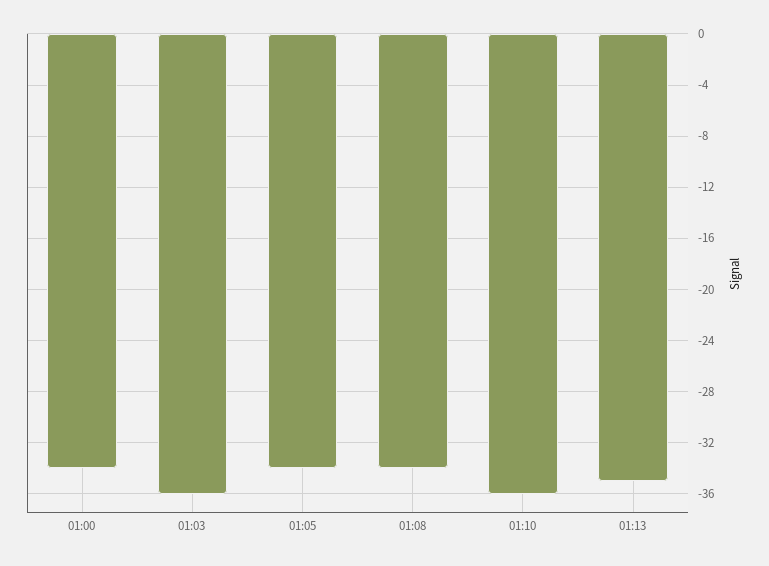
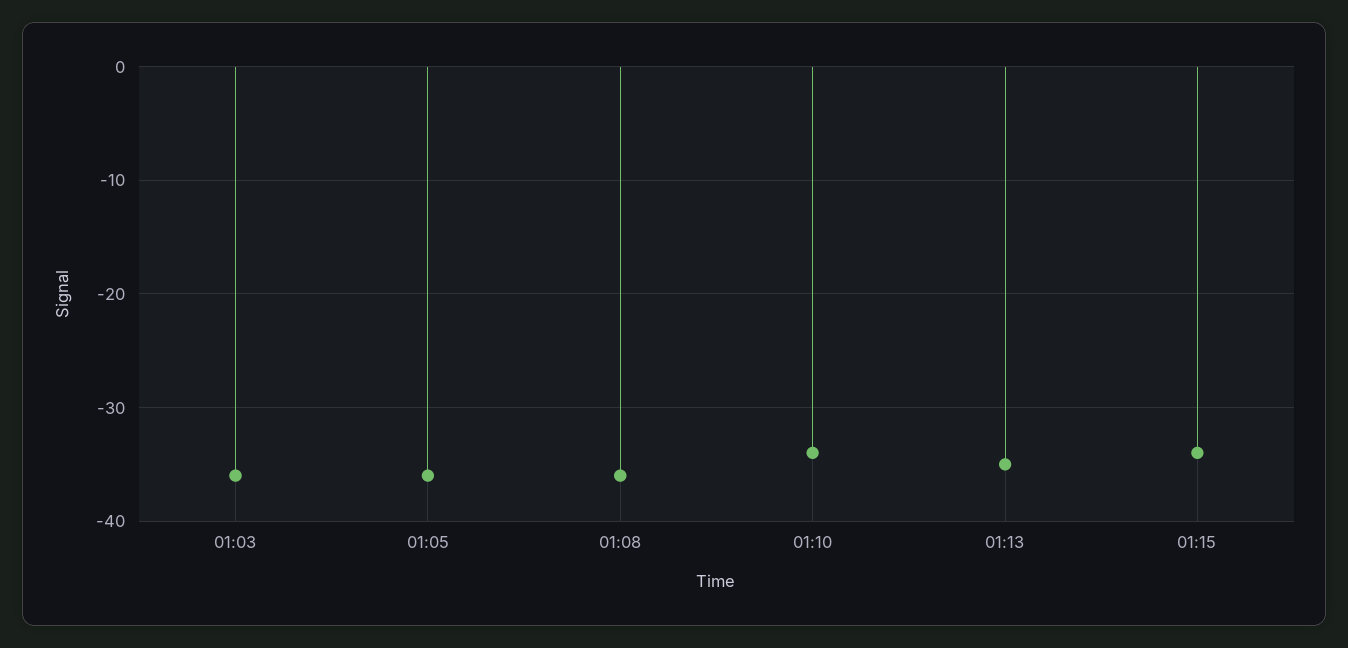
01:00: -34 -> none
01:05: -34 -> -36
01:08: -34 -> -36
01:10: -36 -> -34
01:15: none -> -34

